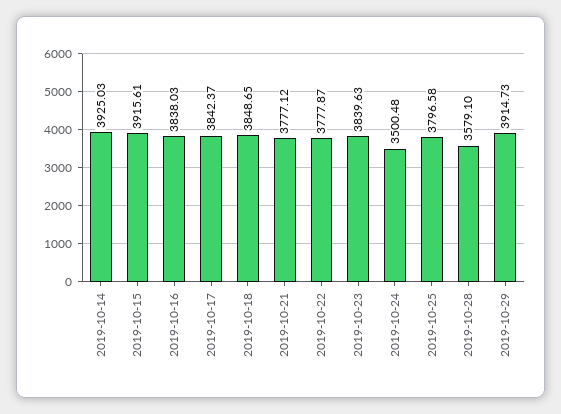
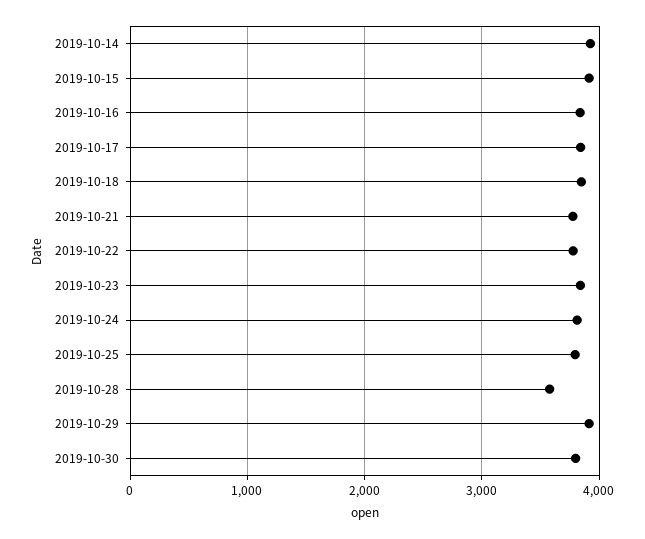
2019-10-24: 3500.48 -> 3800
2019-10-30: none -> 3800

